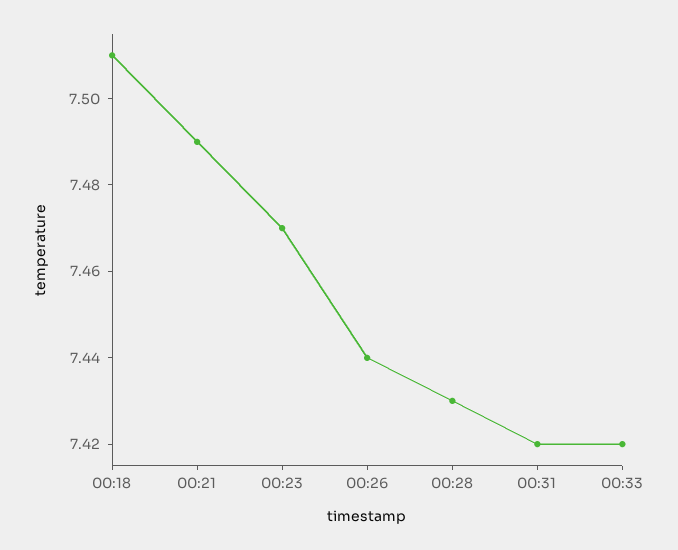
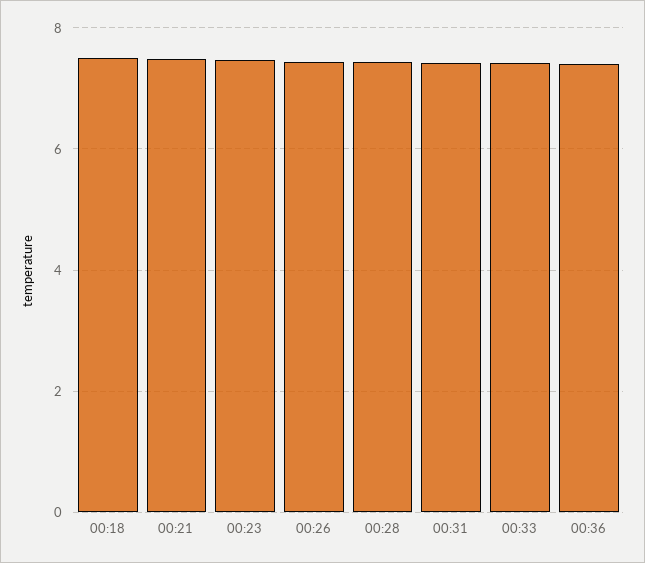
00:36: none -> 7.4

